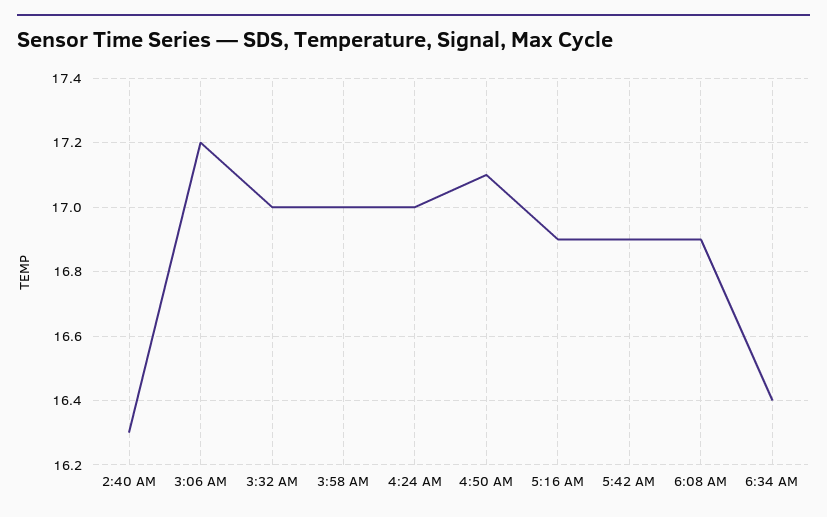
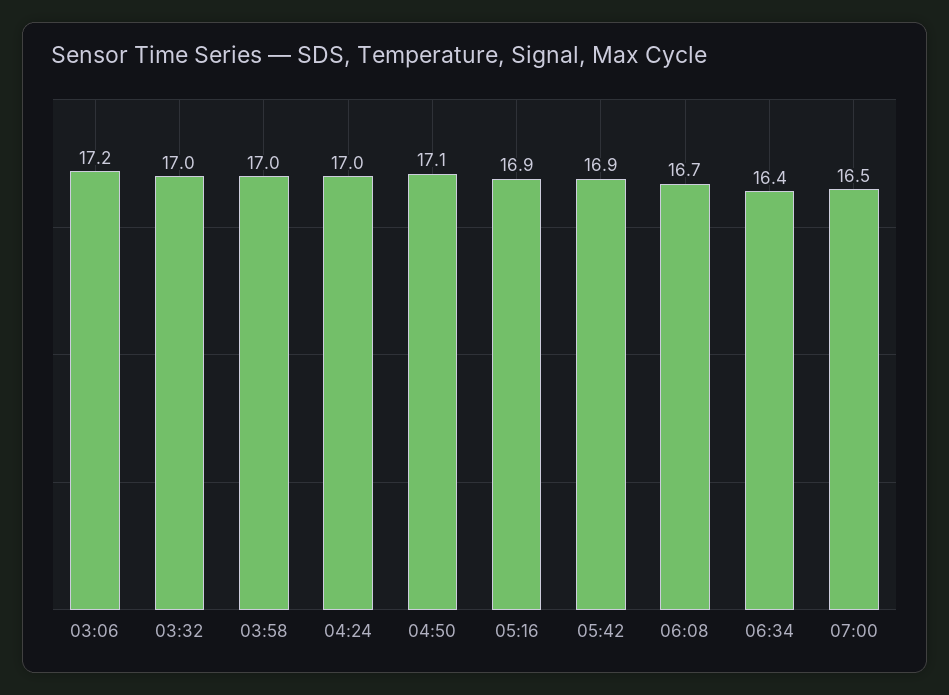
2:40 AM: 16.3 -> none
6:08 AM: 16.9 -> 16.7
07:00: none -> 16.5

